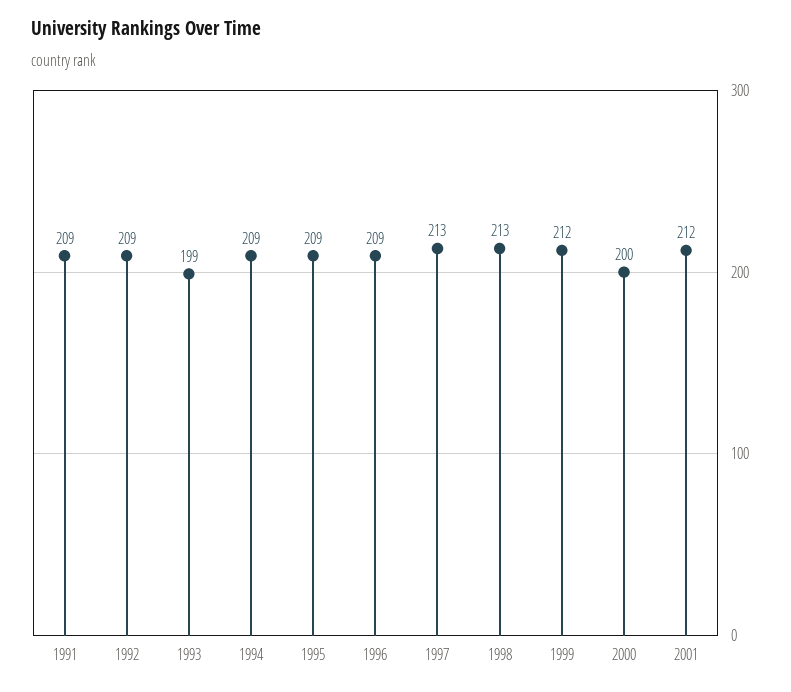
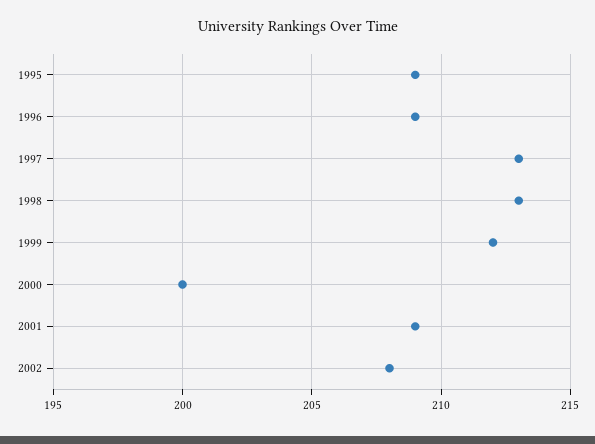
1991: 209 -> none
1992: 209 -> none
1993: 199 -> none
1994: 209 -> none
2001: 212 -> 209
2002: none -> 208

